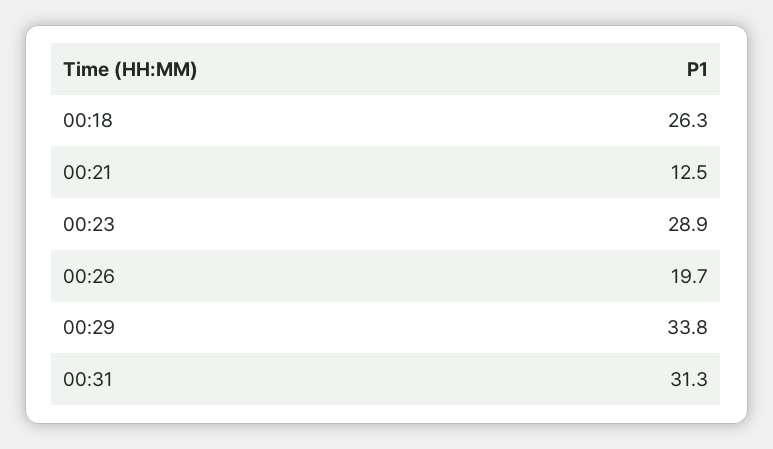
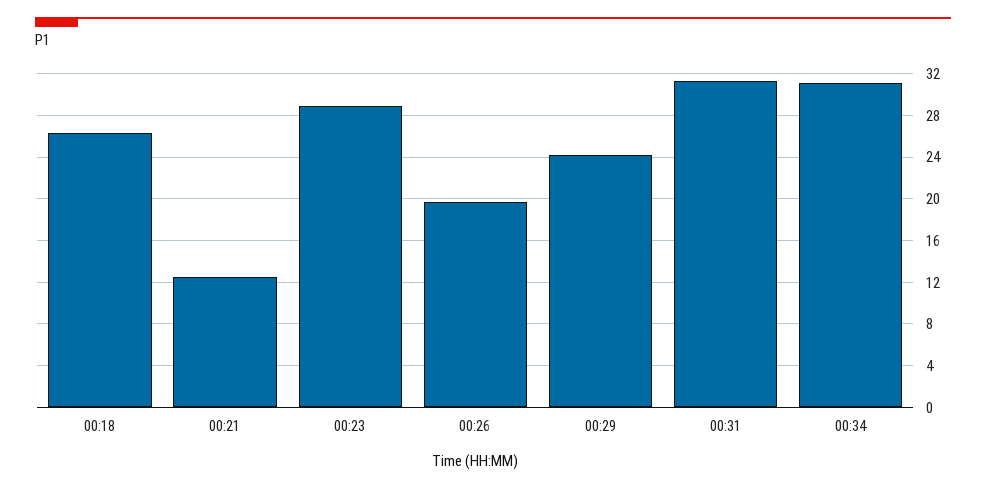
00:29: 33.8 -> 24
00:34: none -> 31

